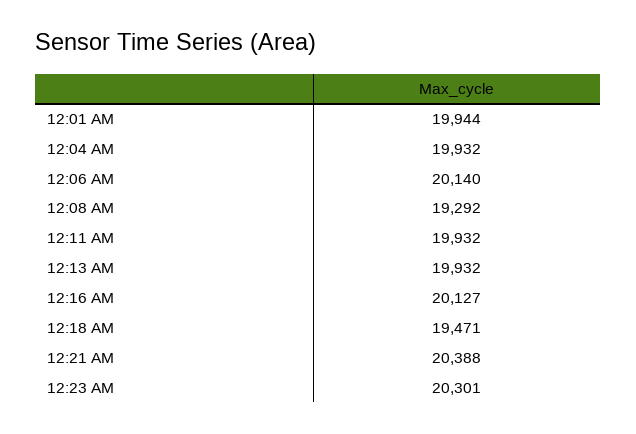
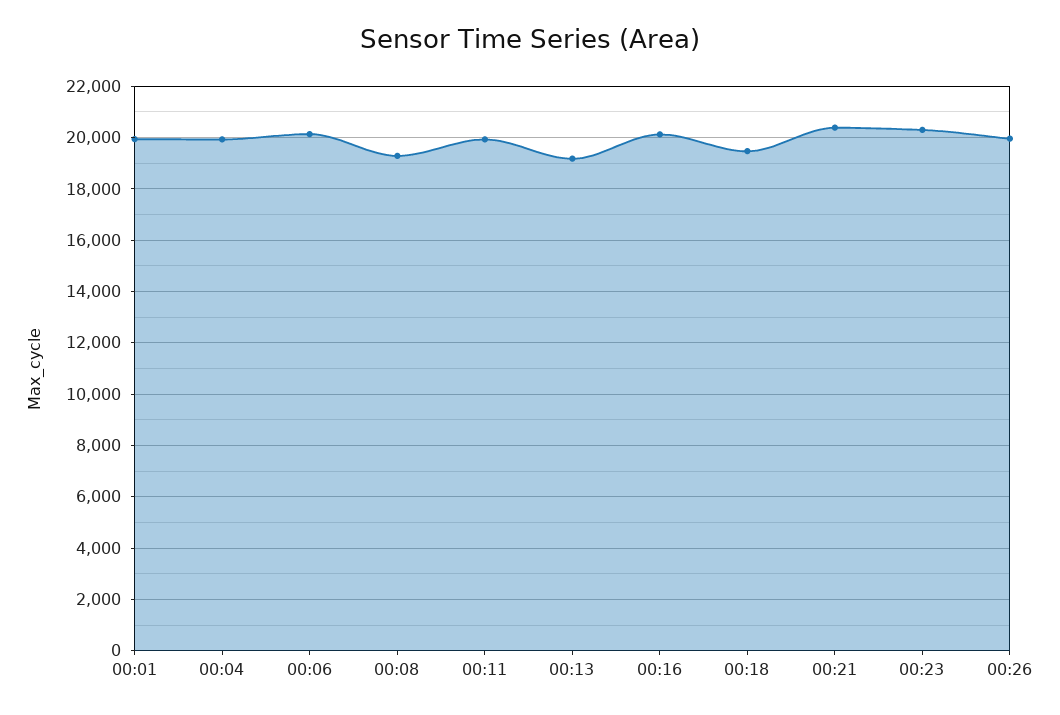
12:13 AM: 19932 -> 19250
00:26: none -> 20000

